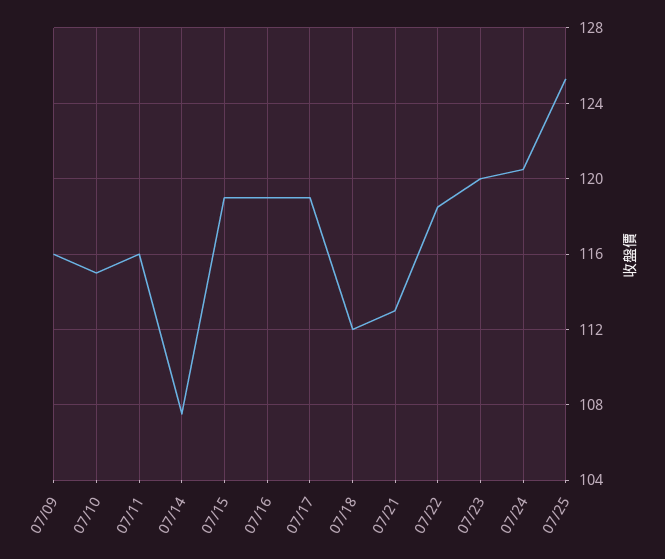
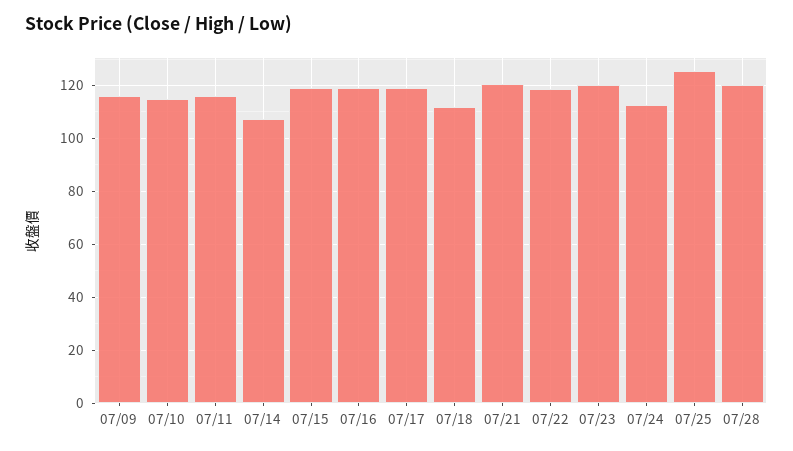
07/21: 113 -> 120
07/24: 120.5 -> 112.5
07/28: none -> 120

